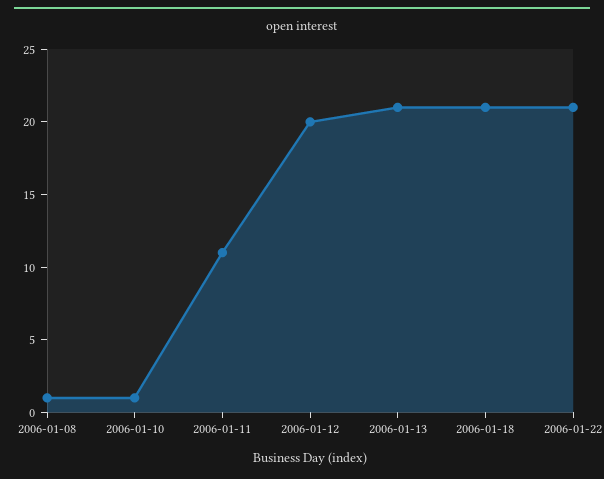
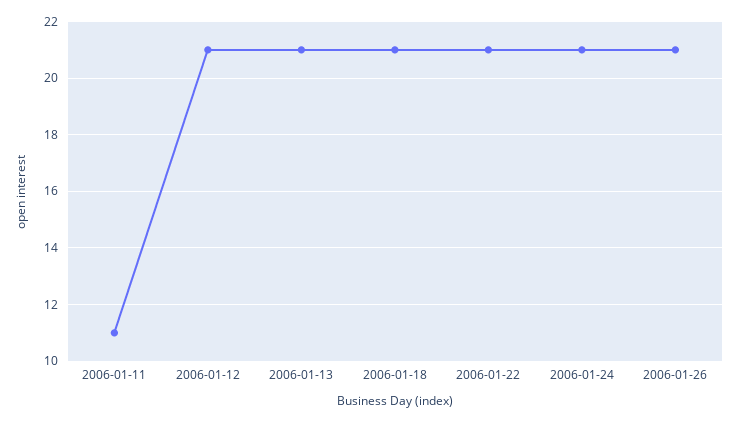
2006-01-08: 1 -> none
2006-01-10: 1 -> none
2006-01-12: 20 -> 21
2006-01-24: none -> 21
2006-01-26: none -> 21

